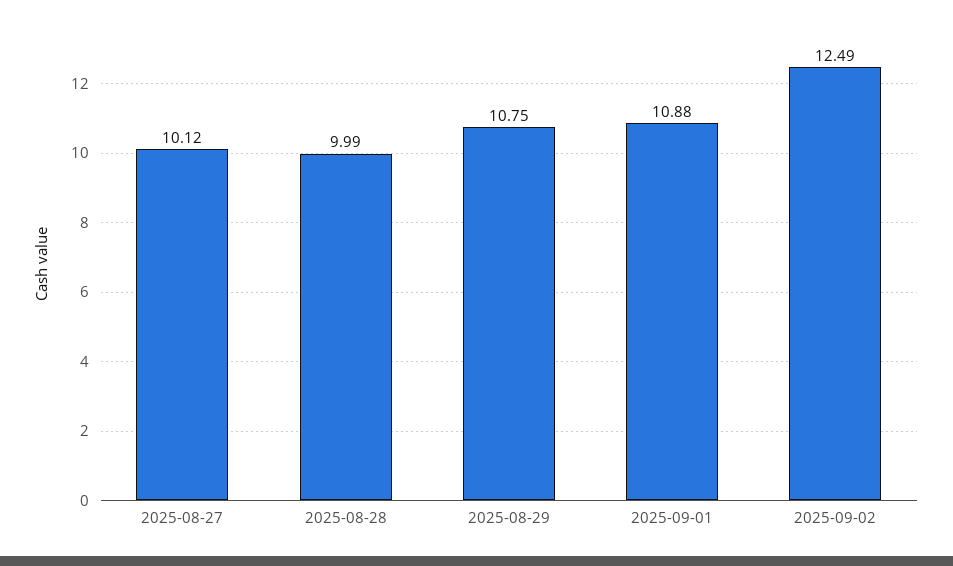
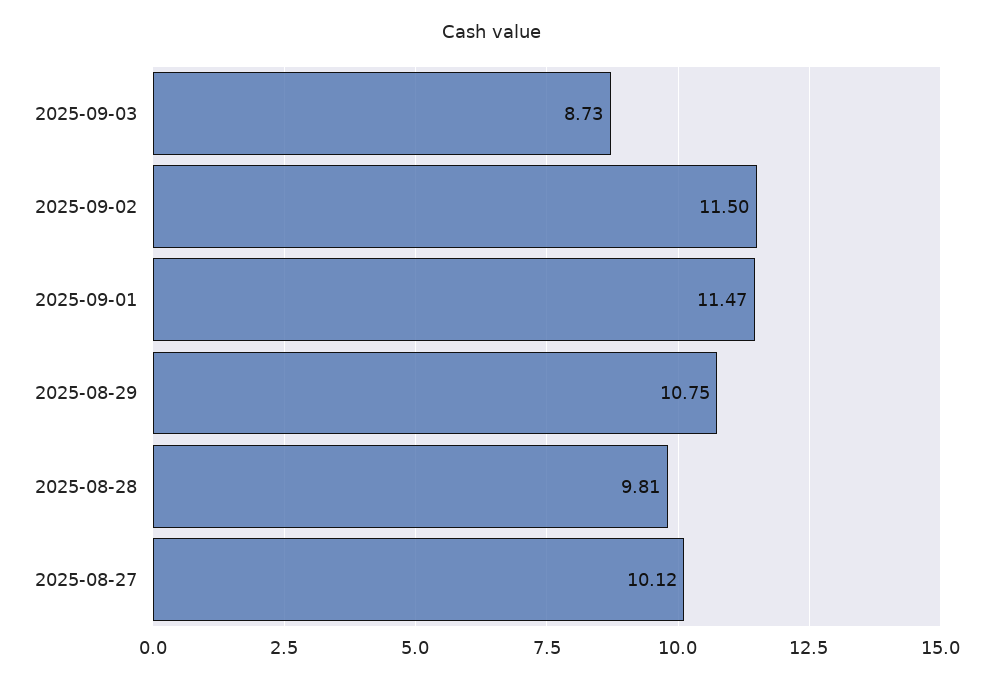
2025-08-28: 9.99 -> 9.81
2025-09-01: 10.88 -> 11.47
2025-09-02: 12.49 -> 11.5
2025-09-03: none -> 8.73

